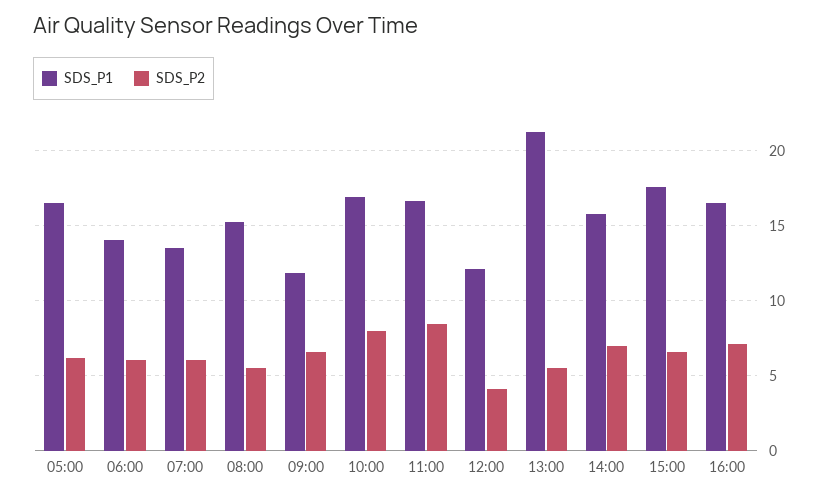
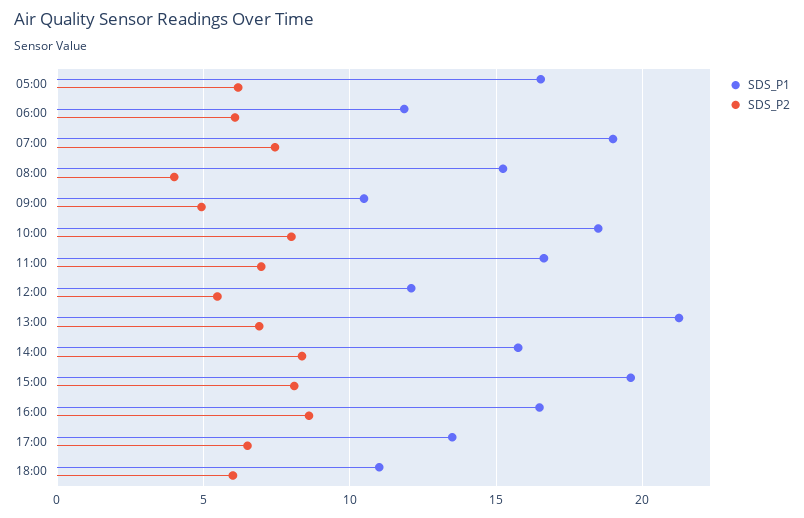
SDS_P1, 06:00: 14 -> 12
SDS_P1, 07:00: 13.5 -> 19
SDS_P2, 07:00: 6 -> 7.5
SDS_P2, 08:00: 5.5 -> 4
SDS_P1, 09:00: 12 -> 10.5
SDS_P2, 09:00: 6.5 -> 5
SDS_P1, 10:00: 17 -> 18.5
SDS_P2, 11:00: 8.5 -> 7
SDS_P2, 12:00: 4 -> 5.5
SDS_P2, 13:00: 5.5 -> 7
SDS_P2, 14:00: 7 -> 8.5
SDS_P1, 15:00: 17.5 -> 19.5
SDS_P2, 15:00: 6.5 -> 8
SDS_P2, 16:00: 7 -> 8.5
SDS_P1, 17:00: none -> 13.5
SDS_P2, 17:00: none -> 6.5
SDS_P1, 18:00: none -> 11
SDS_P2, 18:00: none -> 6

